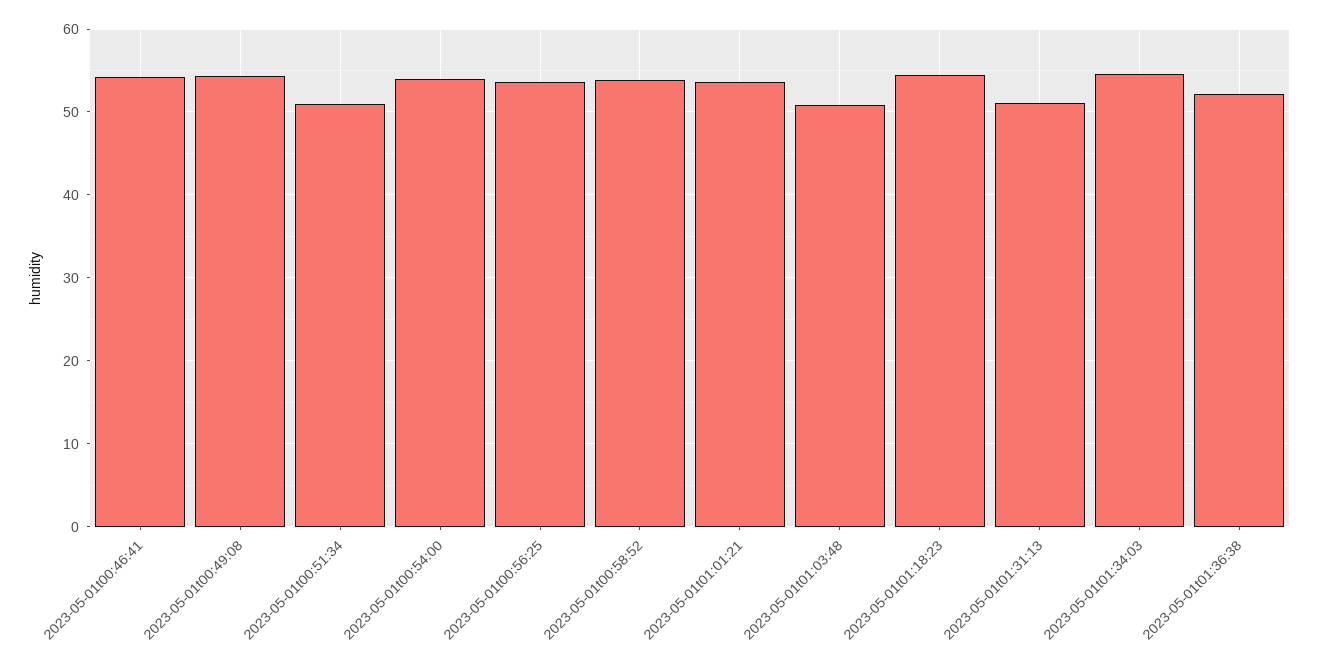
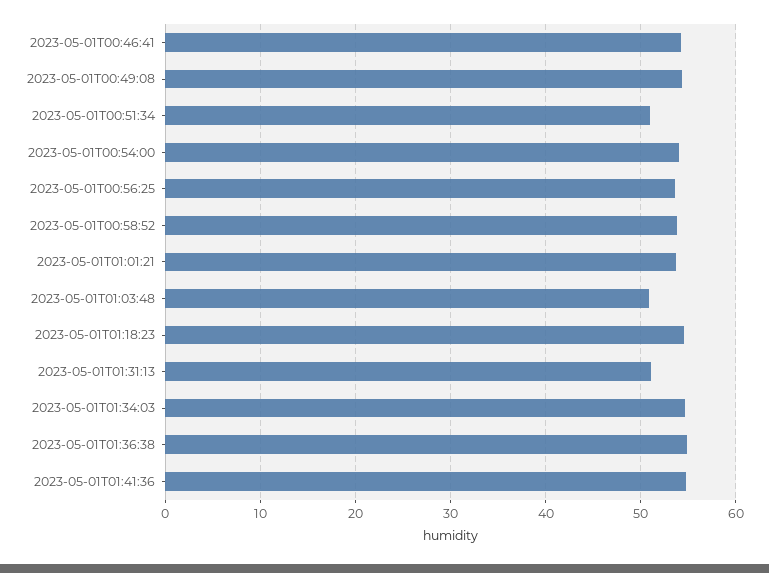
2023-05-01t01:36:38: 52 -> 55
2023-05-01T01:41:36: none -> 55

